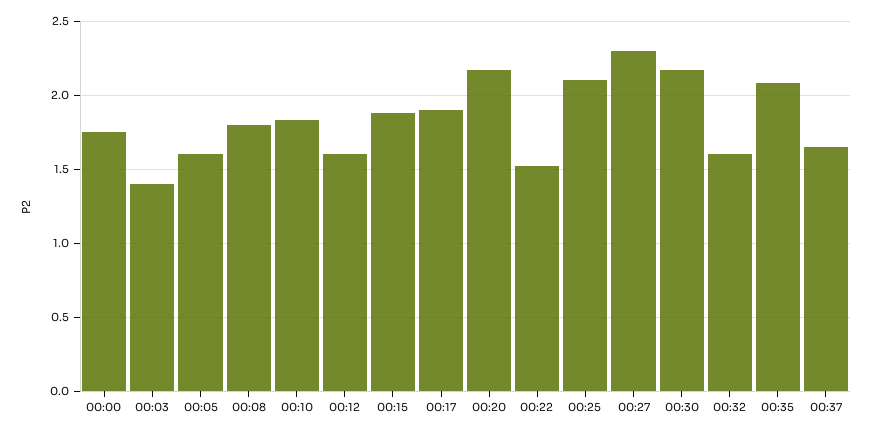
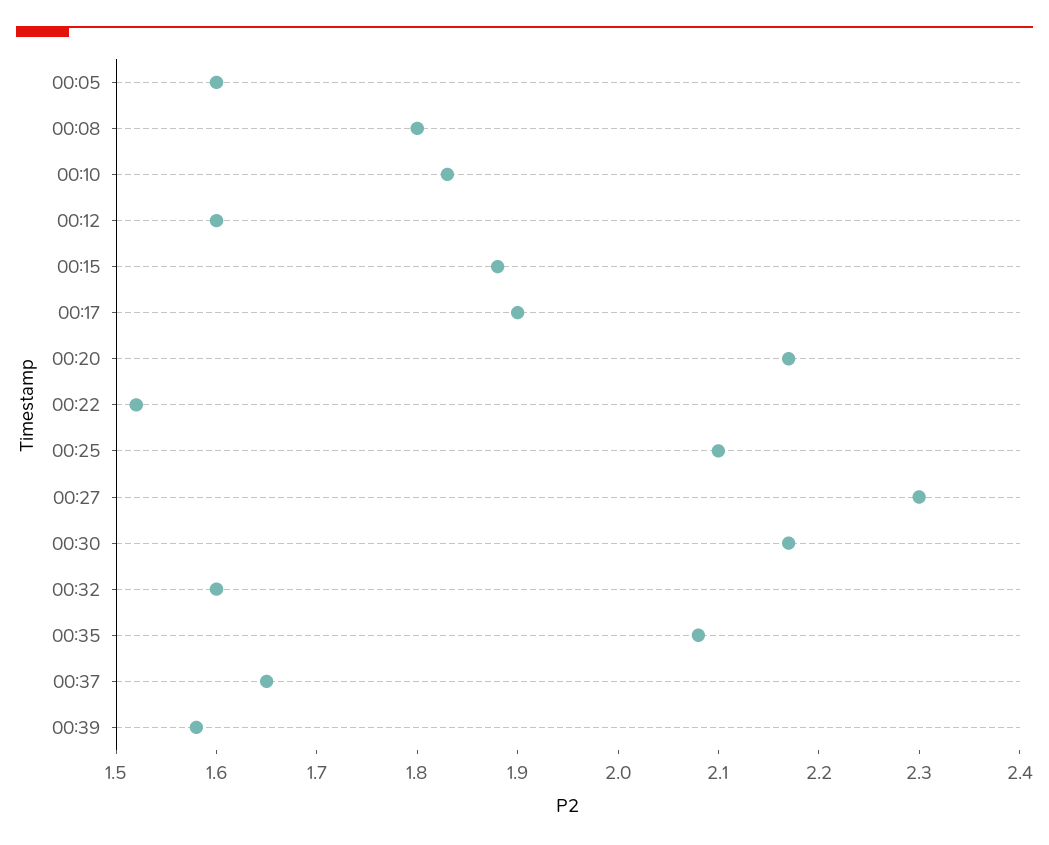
00:00: 1.75 -> none
00:03: 1.4 -> none
00:39: none -> 1.58

